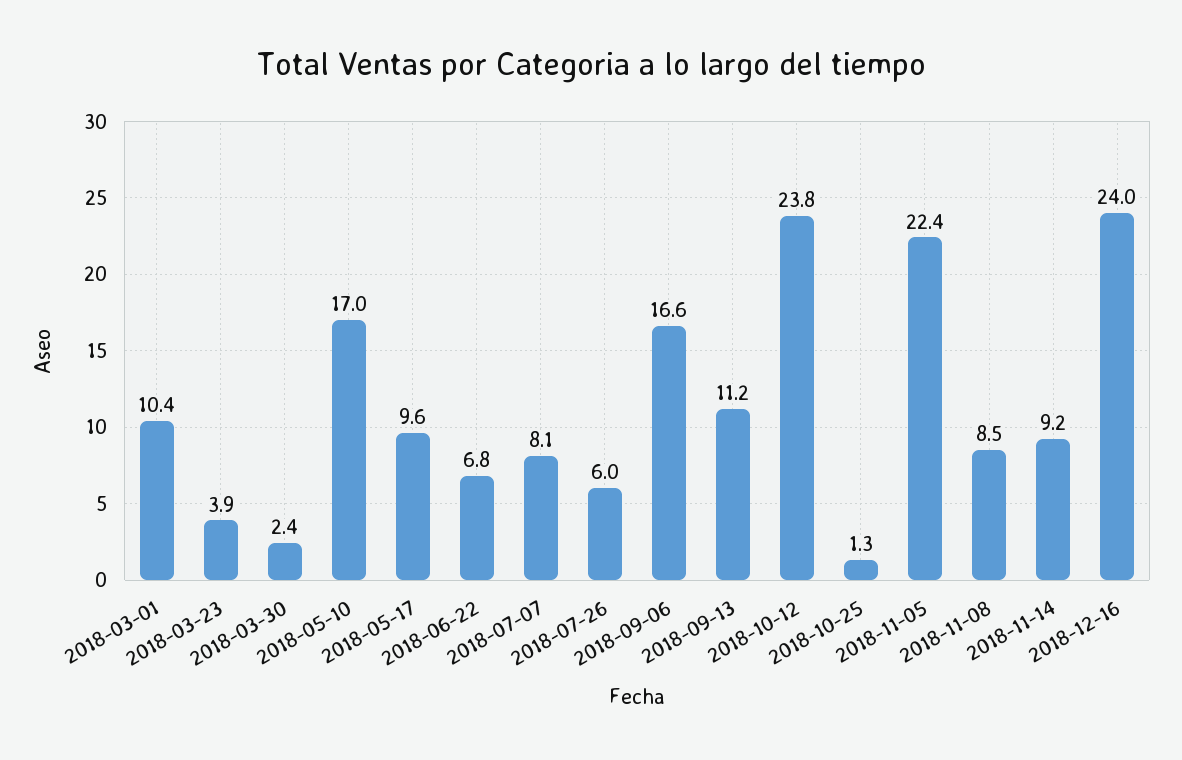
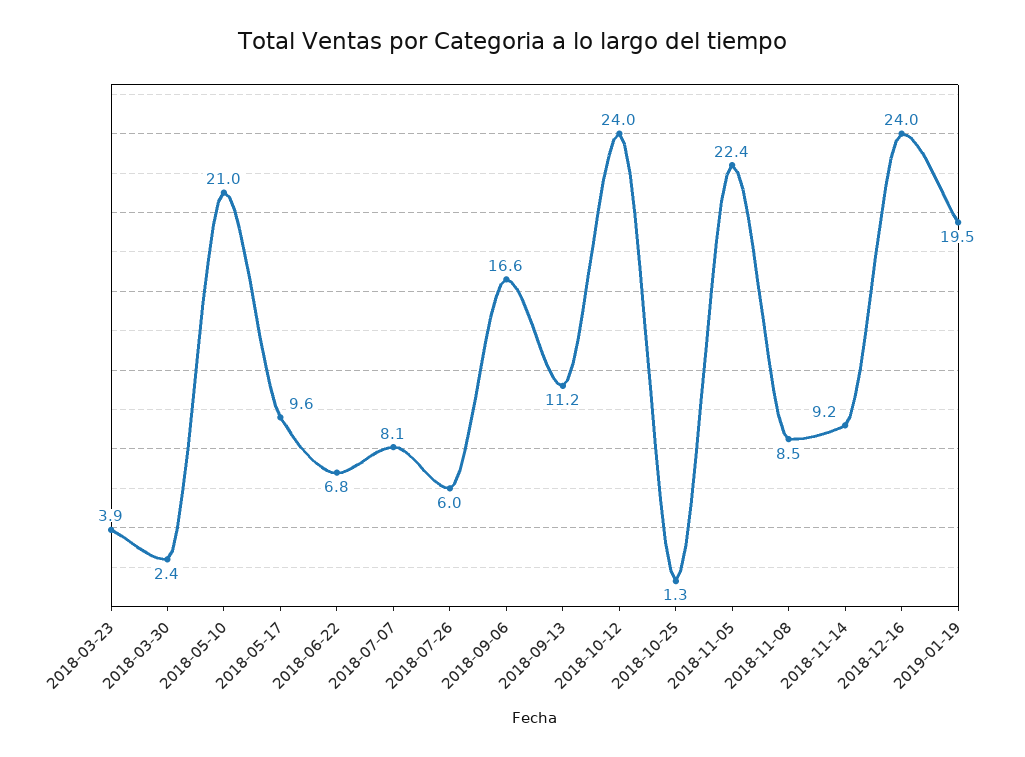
2018-03-01: 10.4 -> none
2018-05-10: 17 -> 21
2018-10-12: 23.8 -> 24
2019-01-19: none -> 19.5

